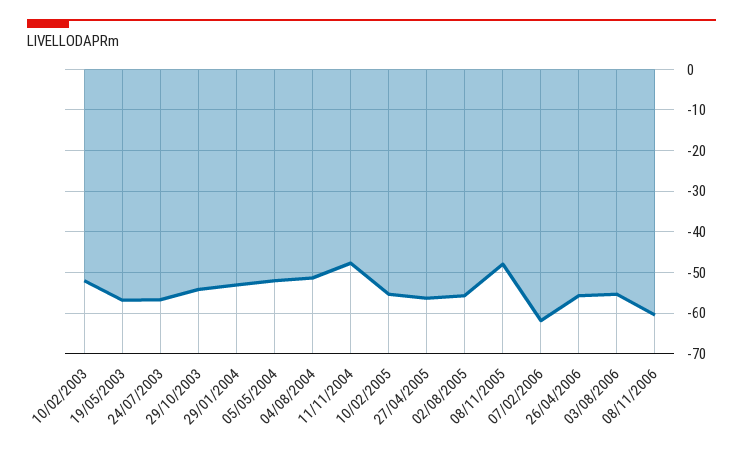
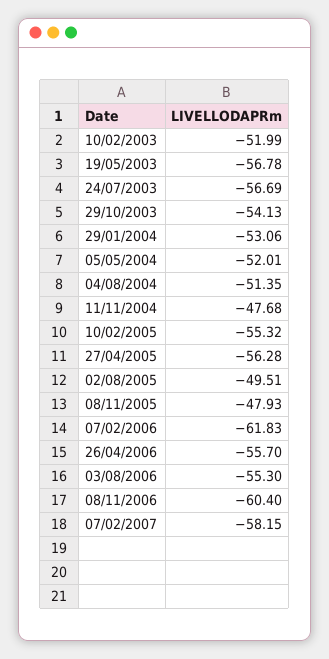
02/08/2005: -56 -> -49.51
07/02/2007: none -> -58.15

